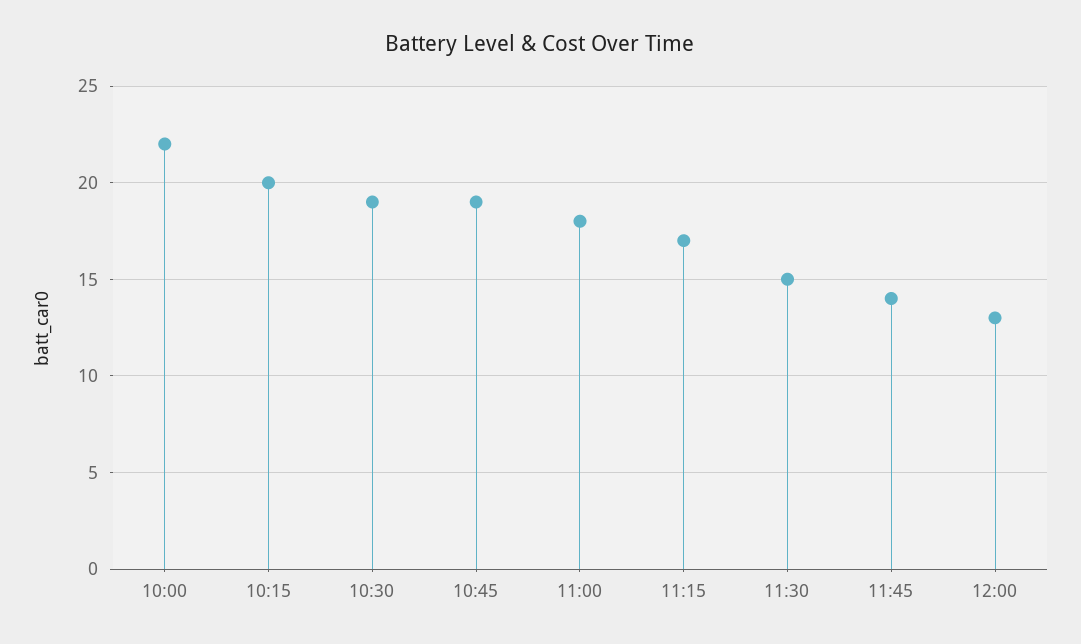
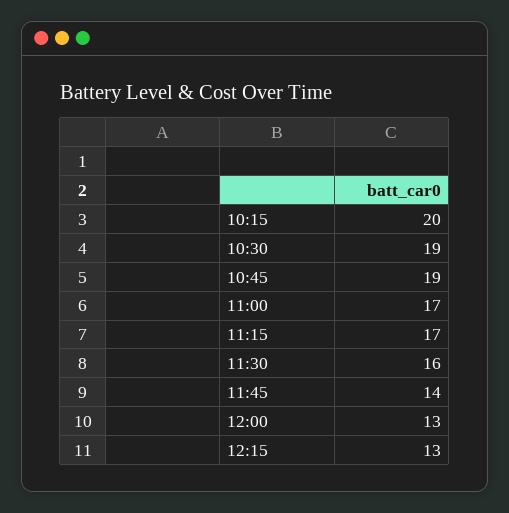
10:00: 22 -> none
11:00: 18 -> 17
11:30: 15 -> 16
12:15: none -> 13

